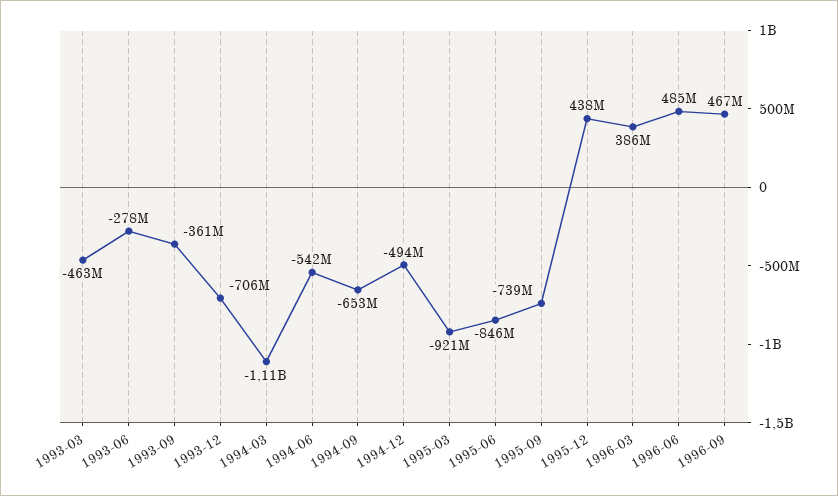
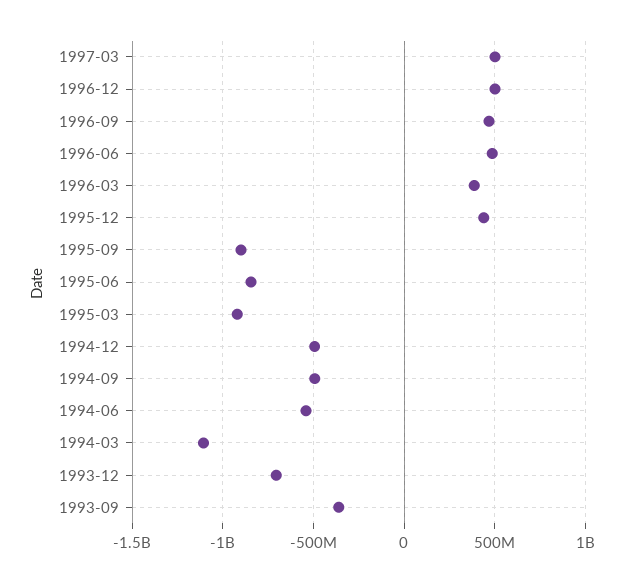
1993-03: -463000000 -> none
1993-06: -278000000 -> none
1994-09: -653000000 -> -500000000
1995-09: -739000000 -> -900000000
1997-03: none -> 500000000
1996-12: none -> 500000000

